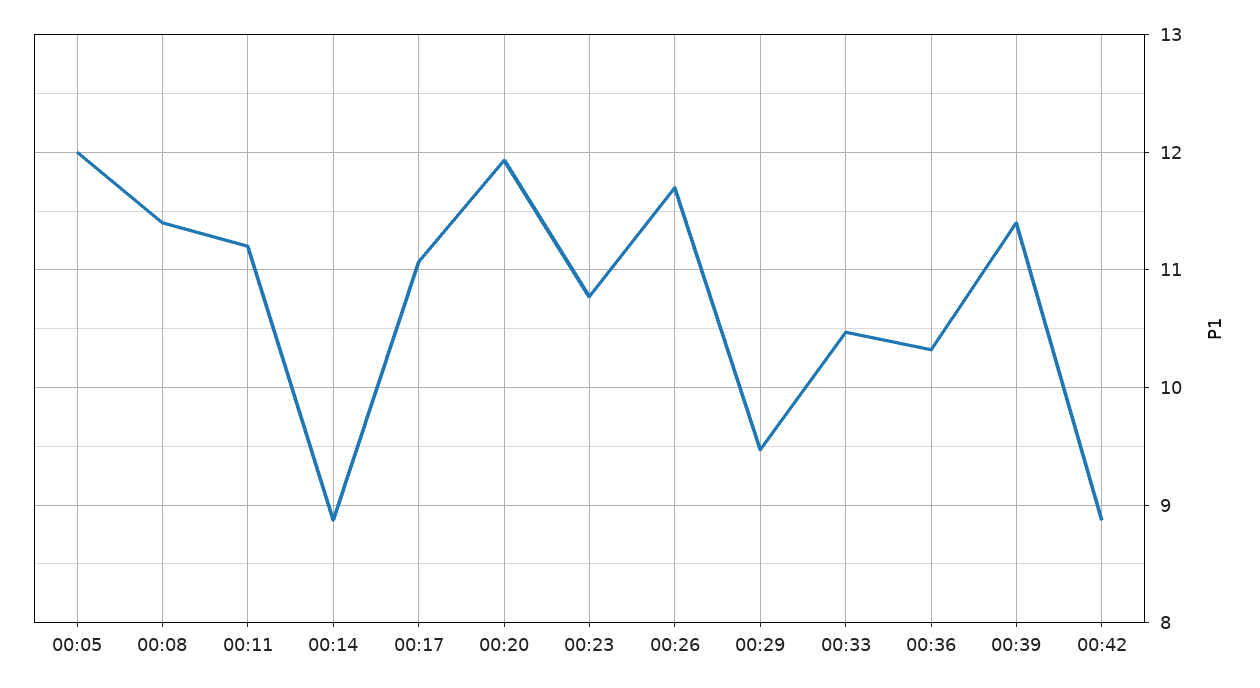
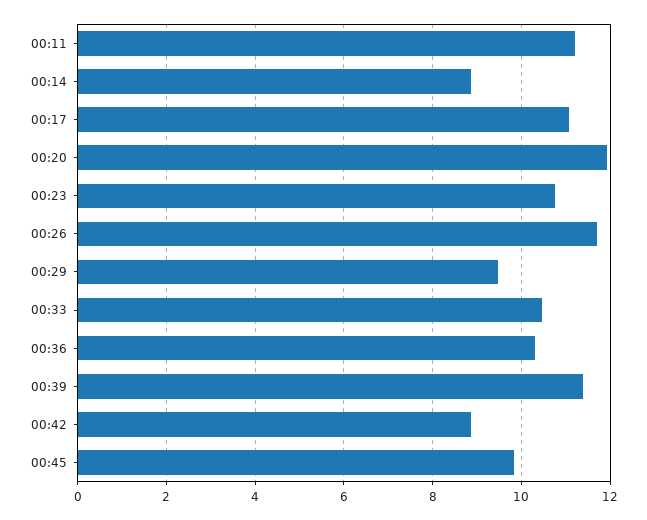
00:05: 12 -> none
00:08: 11.4 -> none
00:45: none -> 9.8

